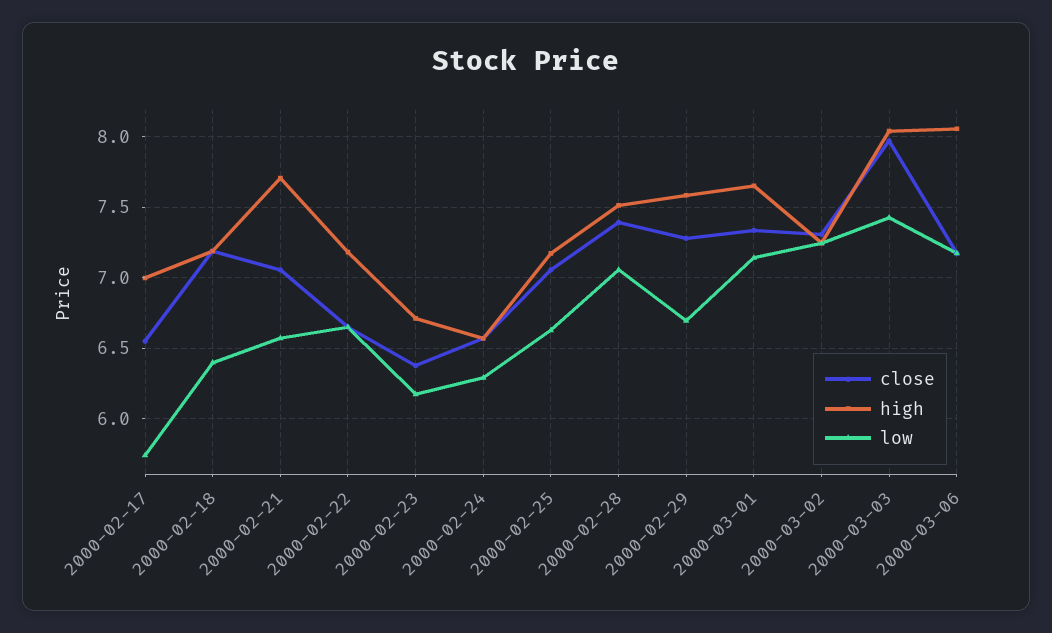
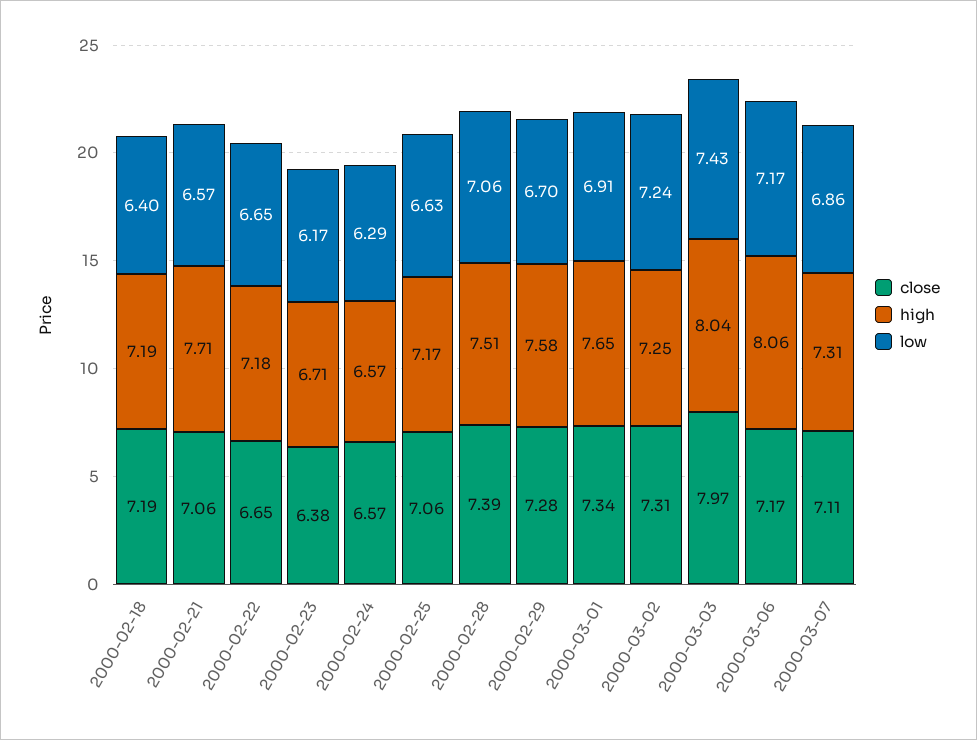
close, 2000-02-17: 6.55 -> none
high, 2000-02-17: 7 -> none
low, 2000-02-17: 5.75 -> none
low, 2000-03-01: 7.15 -> 6.91
close, 2000-03-07: none -> 7.11
high, 2000-03-07: none -> 7.31
low, 2000-03-07: none -> 6.86

